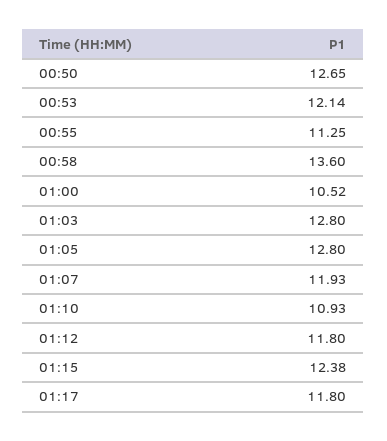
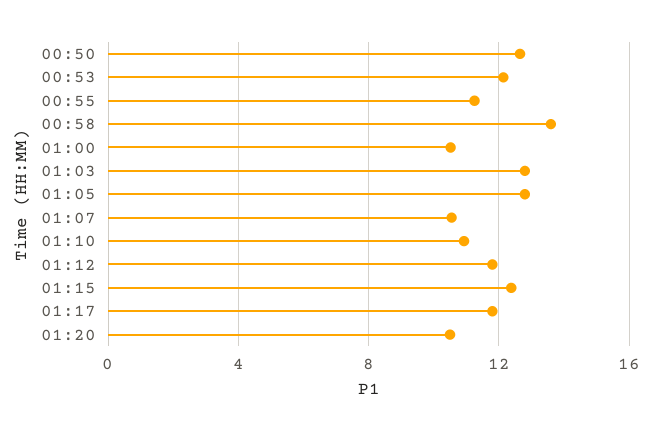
01:07: 11.93 -> 10.5
01:20: none -> 10.5

